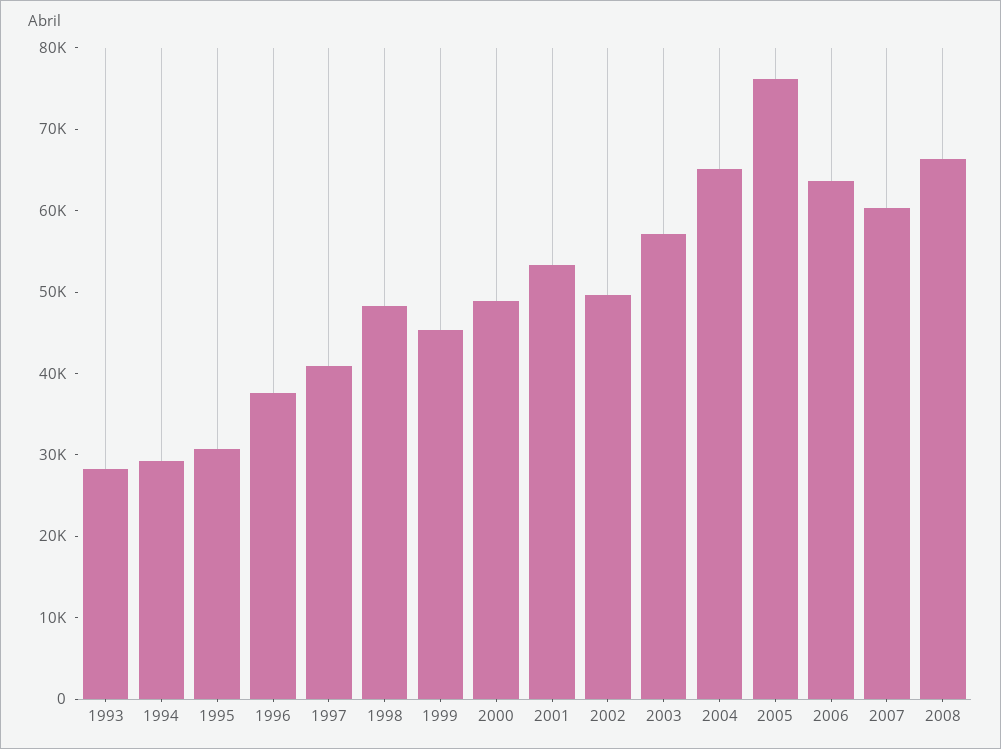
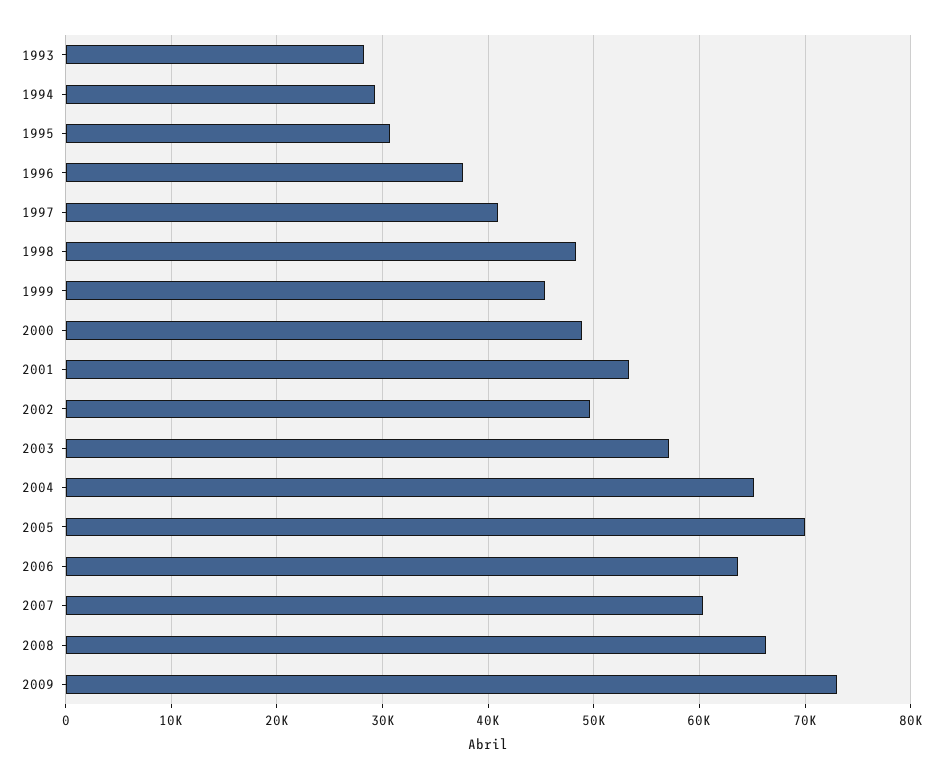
2005: 76000 -> 70000
2009: none -> 73000

